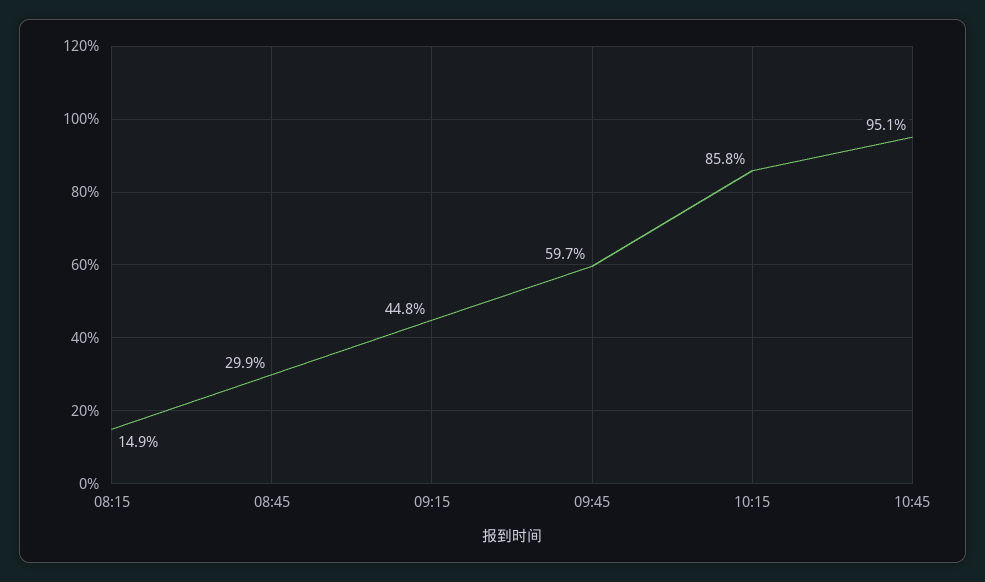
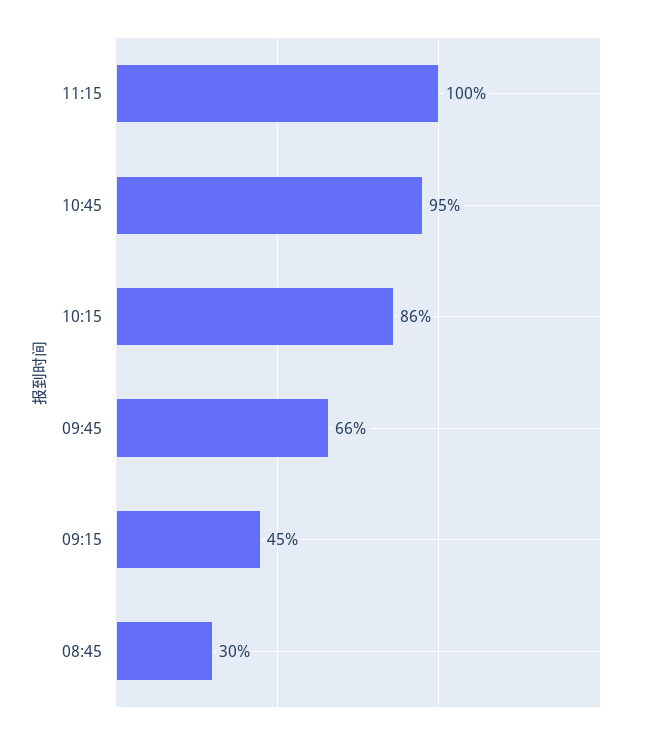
08:15: 14.9 -> none
09:45: 59.7 -> 66
11:15: none -> 100

